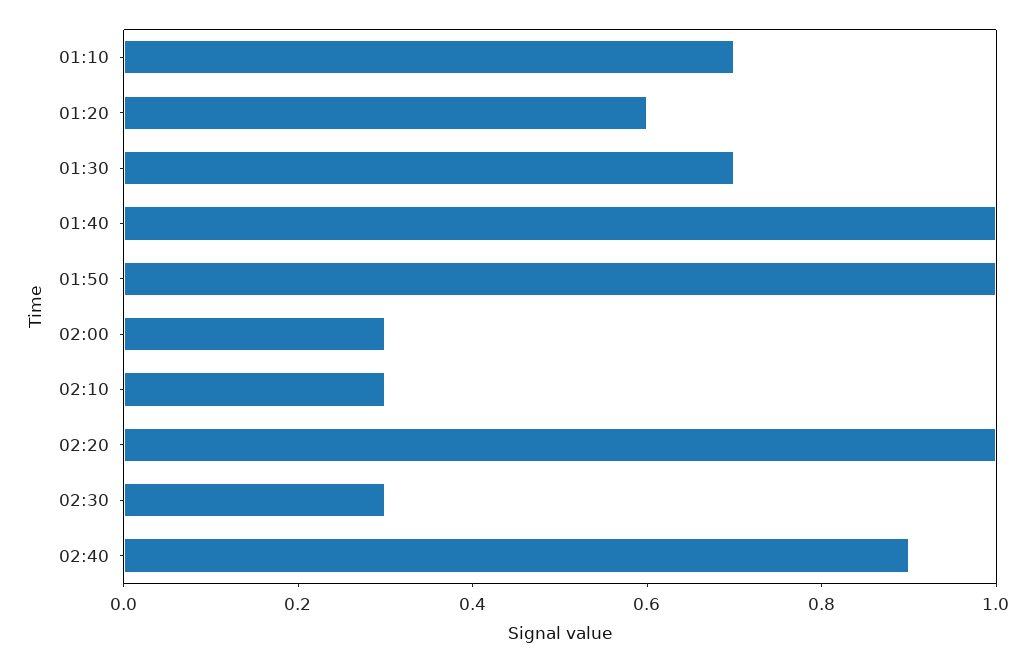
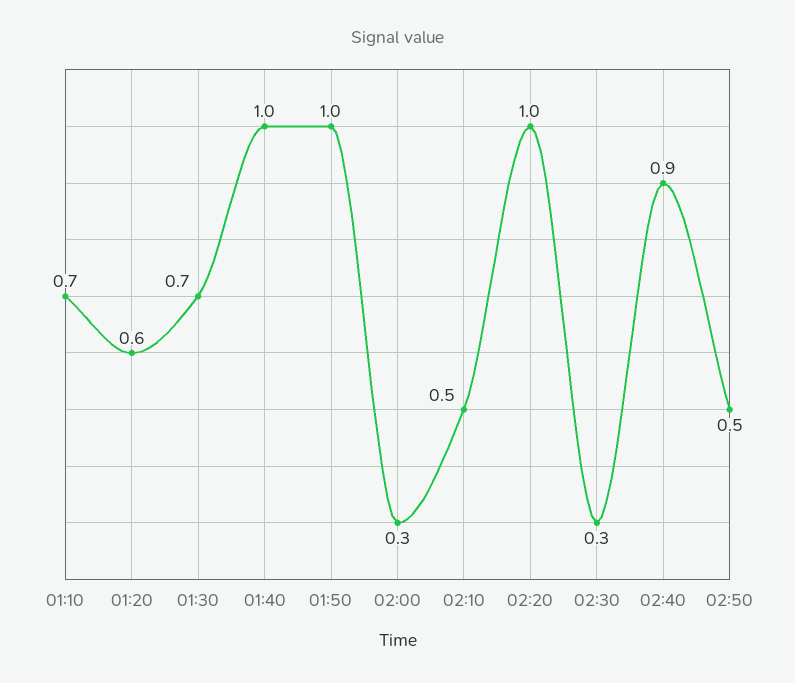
02:10: 0.3 -> 0.5
02:50: none -> 0.5

